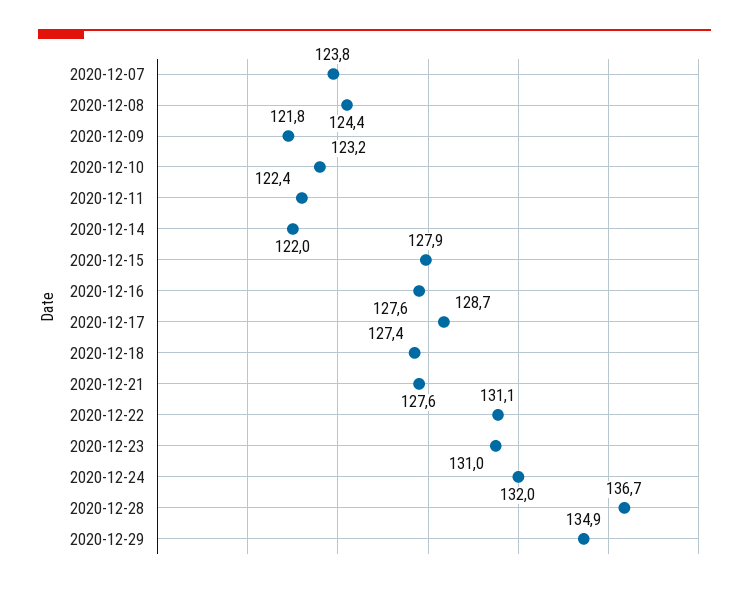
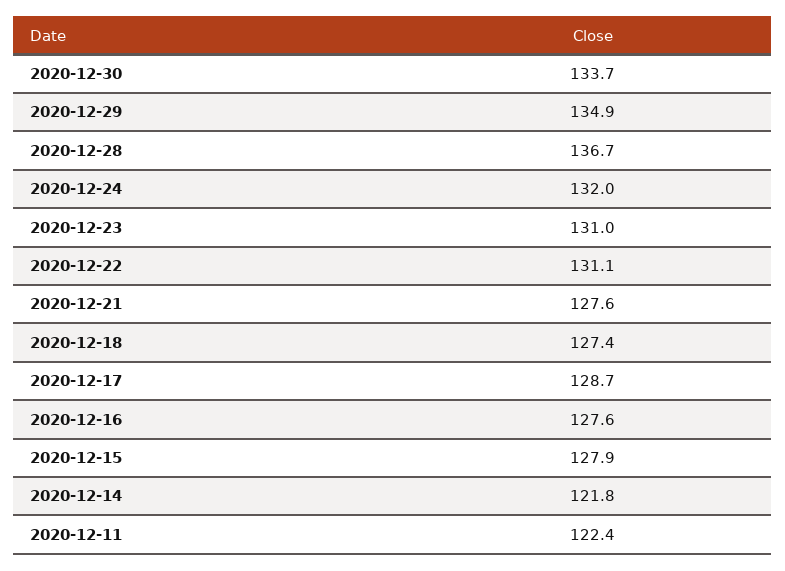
2020-12-07: 123.8 -> none
2020-12-08: 124.4 -> none
2020-12-09: 121.8 -> none
2020-12-10: 123.2 -> none
2020-12-14: 122 -> 121.8
2020-12-30: none -> 133.7

